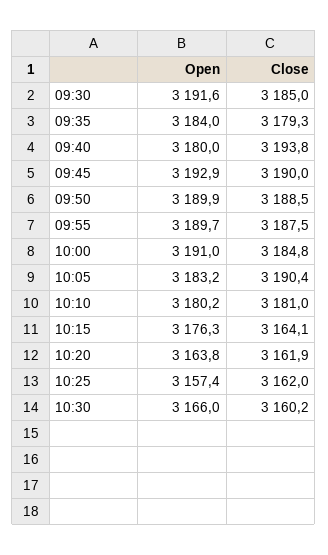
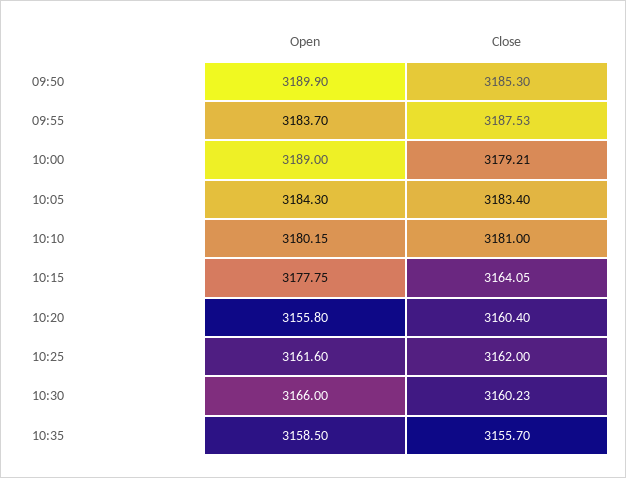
Open, 09:30: 3191.6 -> none
Close, 09:30: 3185 -> none
Open, 09:35: 3184 -> none
Close, 09:35: 3179.3 -> none
Open, 09:40: 3180 -> none
Close, 09:40: 3193.8 -> none
Open, 09:45: 3192.9 -> none
Close, 09:45: 3190 -> none
Close, 09:50: 3188.5 -> 3185.3
Open, 09:55: 3189.7 -> 3183.7
Open, 10:00: 3191 -> 3189
Close, 10:00: 3184.8 -> 3179.21
Open, 10:05: 3183.2 -> 3184.3
Close, 10:05: 3190.4 -> 3183.4
Open, 10:15: 3176.3 -> 3177.75
Open, 10:20: 3163.8 -> 3155.8
Close, 10:20: 3161.9 -> 3160.4
Open, 10:25: 3157.4 -> 3161.6
Open, 10:35: none -> 3158.5
Close, 10:35: none -> 3155.7

